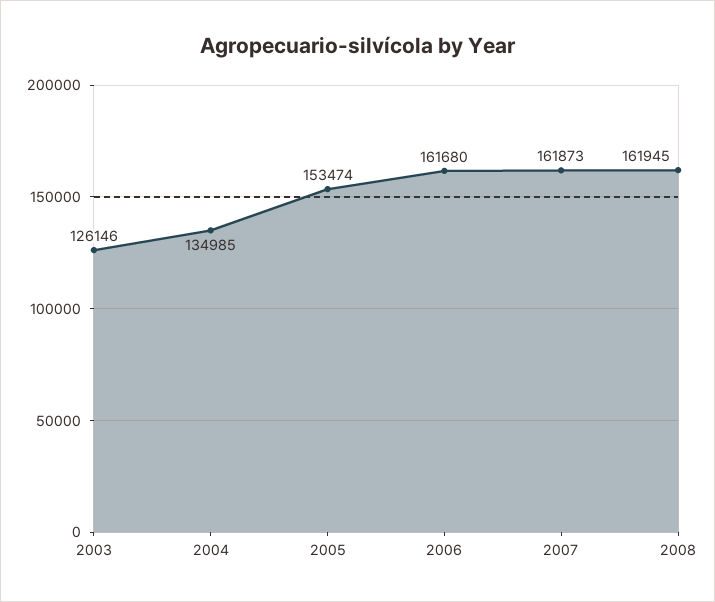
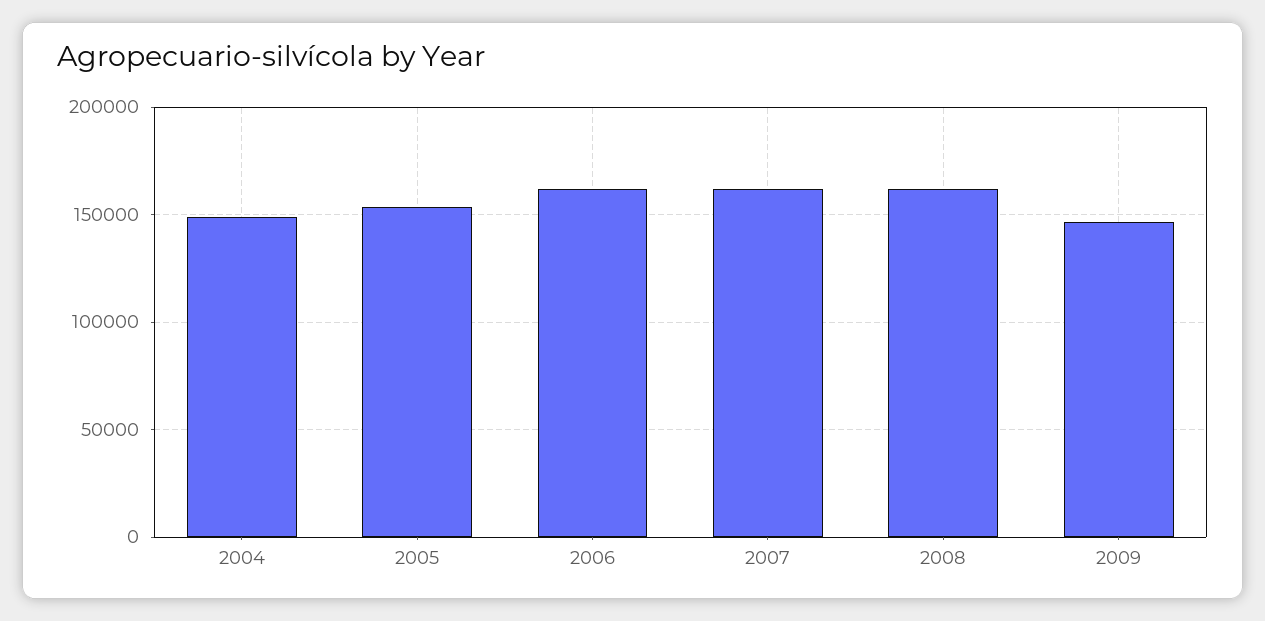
2003: 126146 -> none
2004: 134985 -> 150000
2009: none -> 145000

